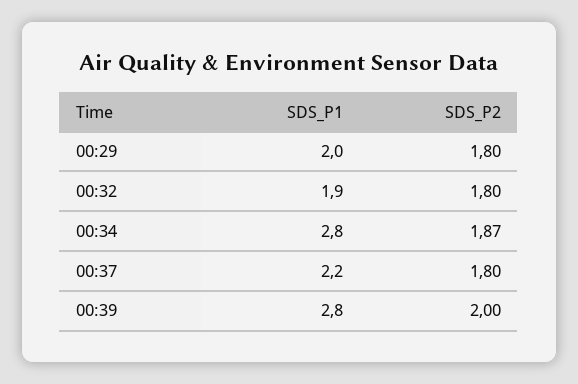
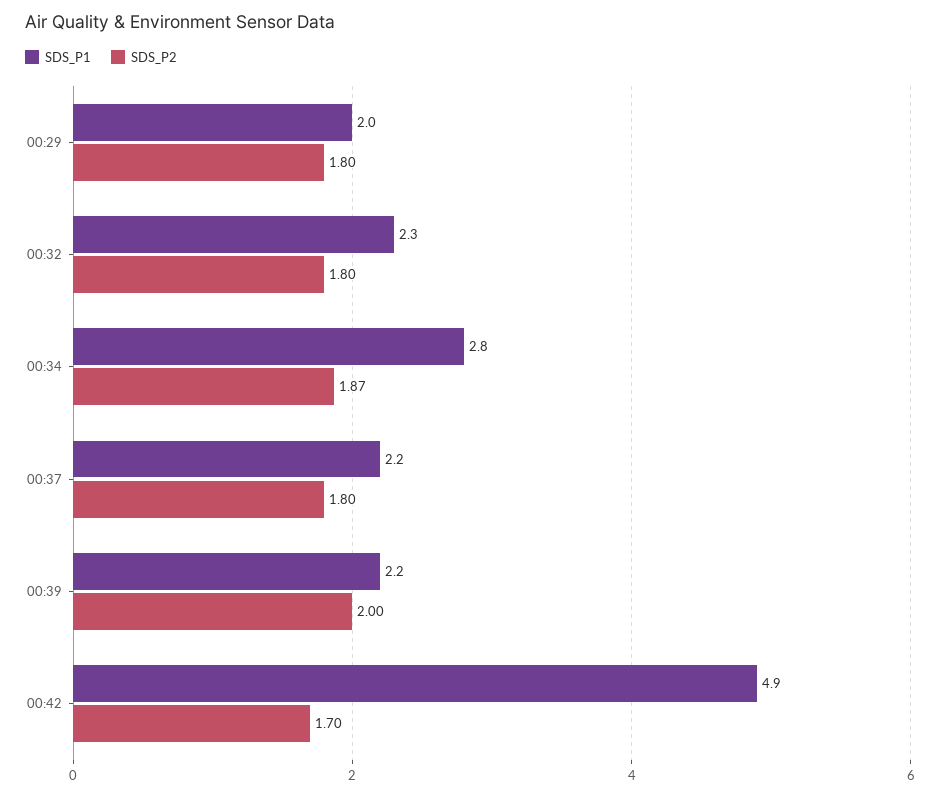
SDS_P1, 00:32: 1.9 -> 2.3
SDS_P1, 00:39: 2.8 -> 2.2
SDS_P1, 00:42: none -> 4.9
SDS_P2, 00:42: none -> 1.7

